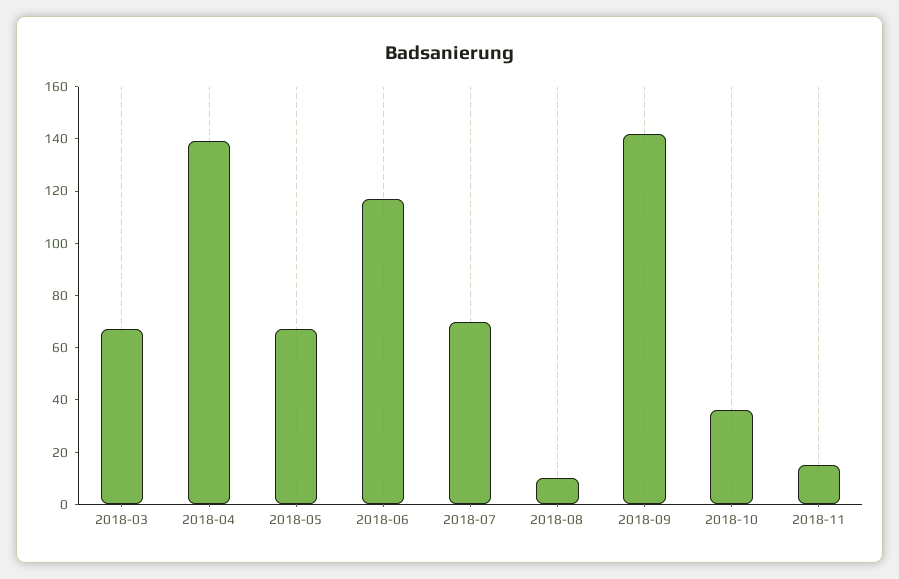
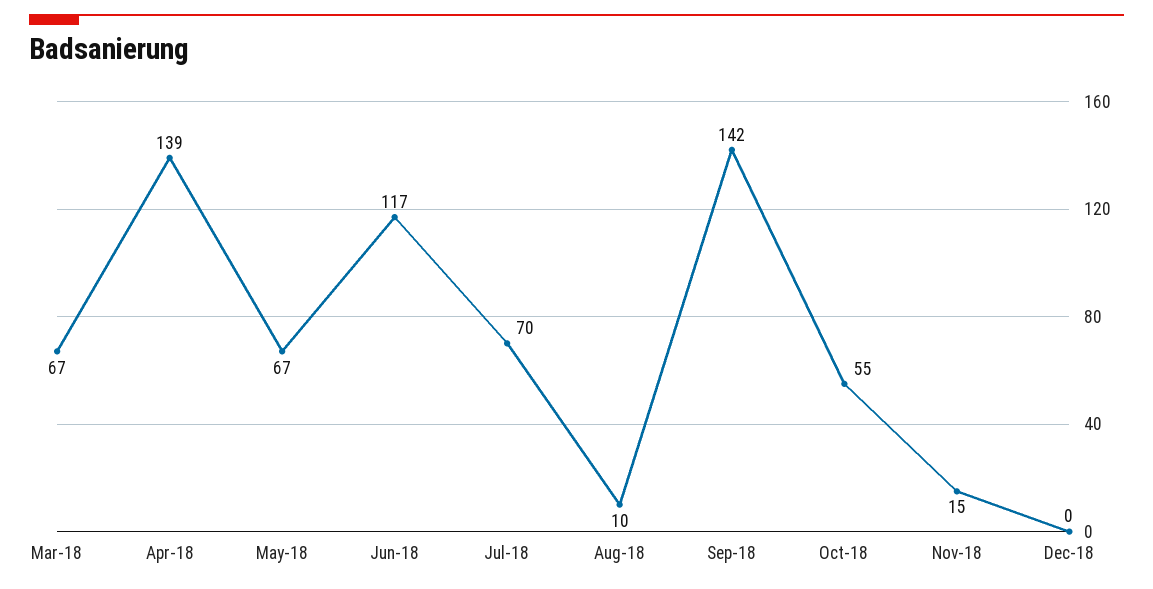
2018-10: 35 -> 55
Dec-18: none -> 0

